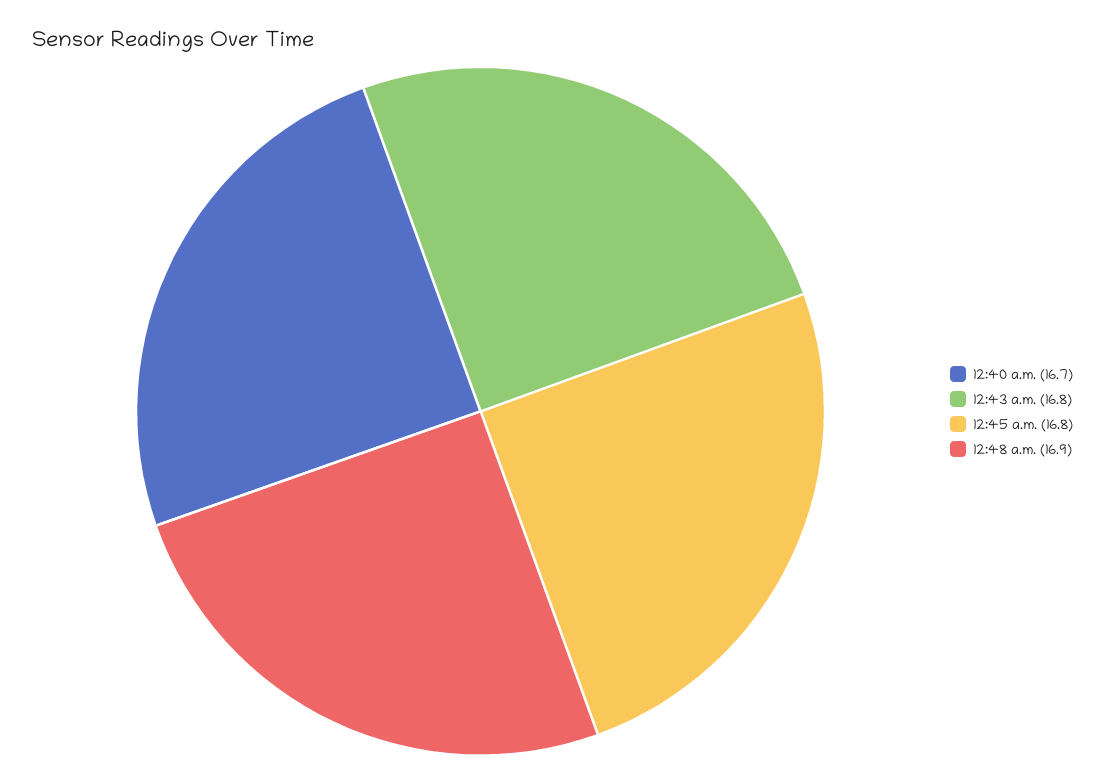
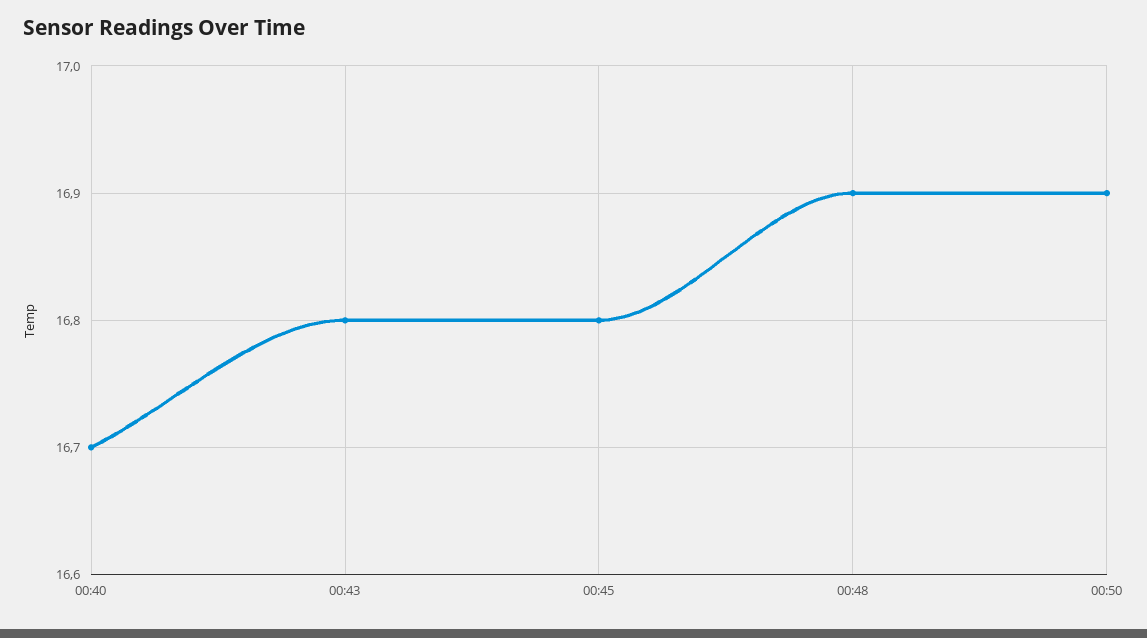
00:50: none -> 16.9

